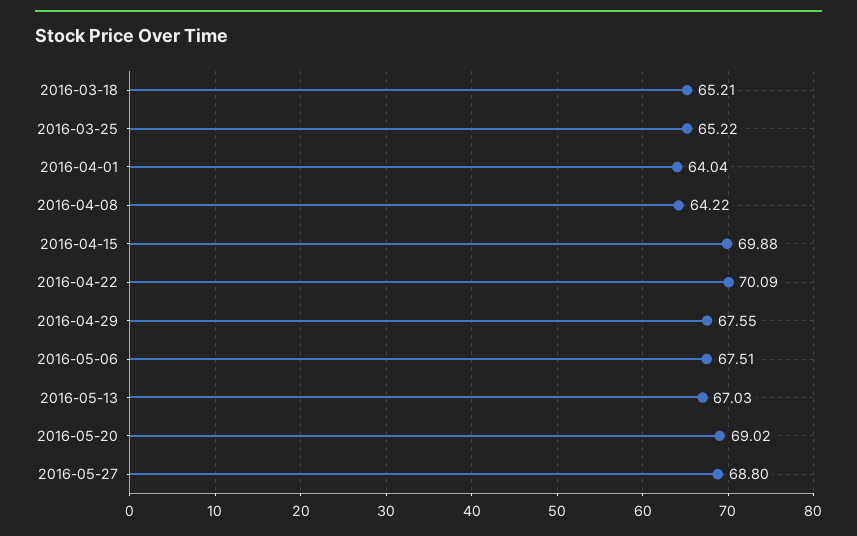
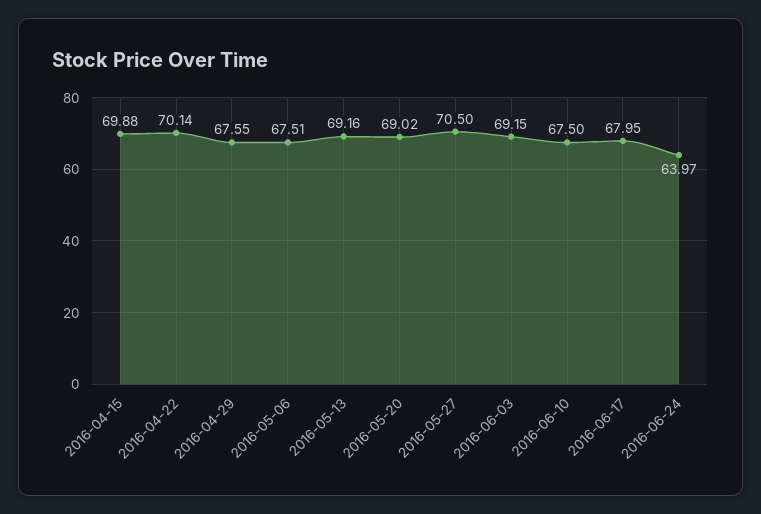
2016-03-18: 65.21 -> none
2016-03-25: 65.22 -> none
2016-04-01: 64.04 -> none
2016-04-08: 64.22 -> none
2016-04-22: 70.09 -> 70.14
2016-05-13: 67.03 -> 69.16
2016-05-27: 68.8 -> 70.5
2016-06-03: none -> 69.15
2016-06-10: none -> 67.5
2016-06-17: none -> 67.95
2016-06-24: none -> 63.97

